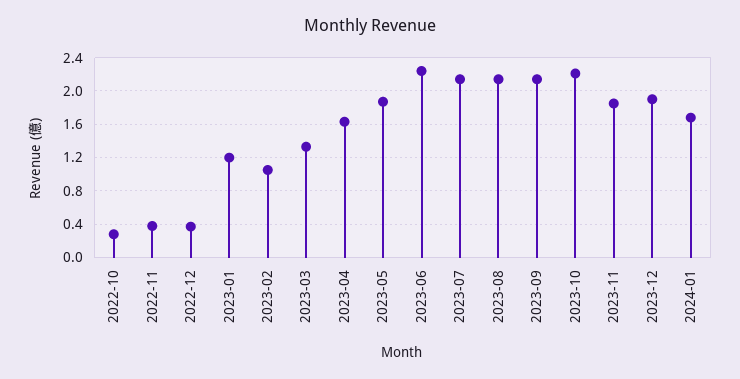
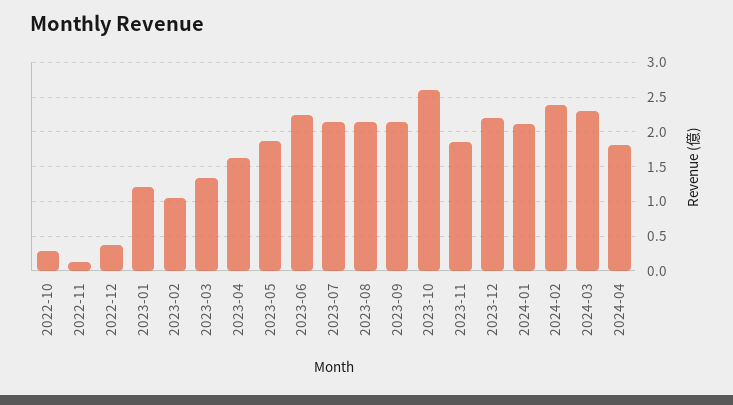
2022-11: 0.4 -> 0.1
2023-10: 2.2 -> 2.6
2023-12: 1.9 -> 2.2
2024-01: 1.7 -> 2.1
2024-02: none -> 2.4
2024-03: none -> 2.3
2024-04: none -> 1.8

